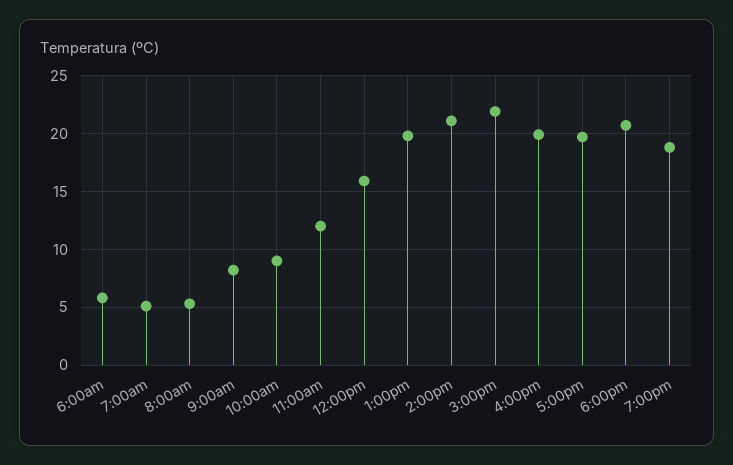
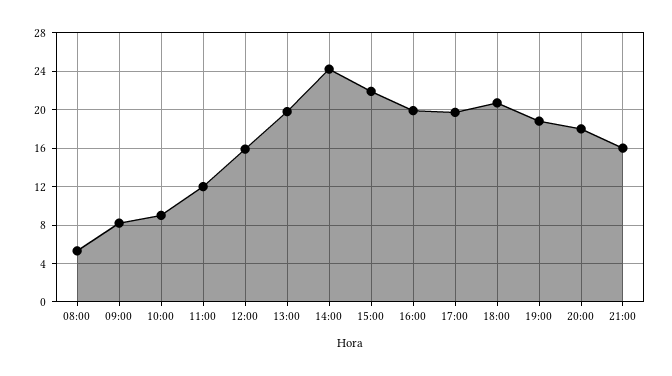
6:00am: 6 -> none
7:00am: 5 -> none
2:00pm: 21 -> 24
20:00: none -> 18
21:00: none -> 16

